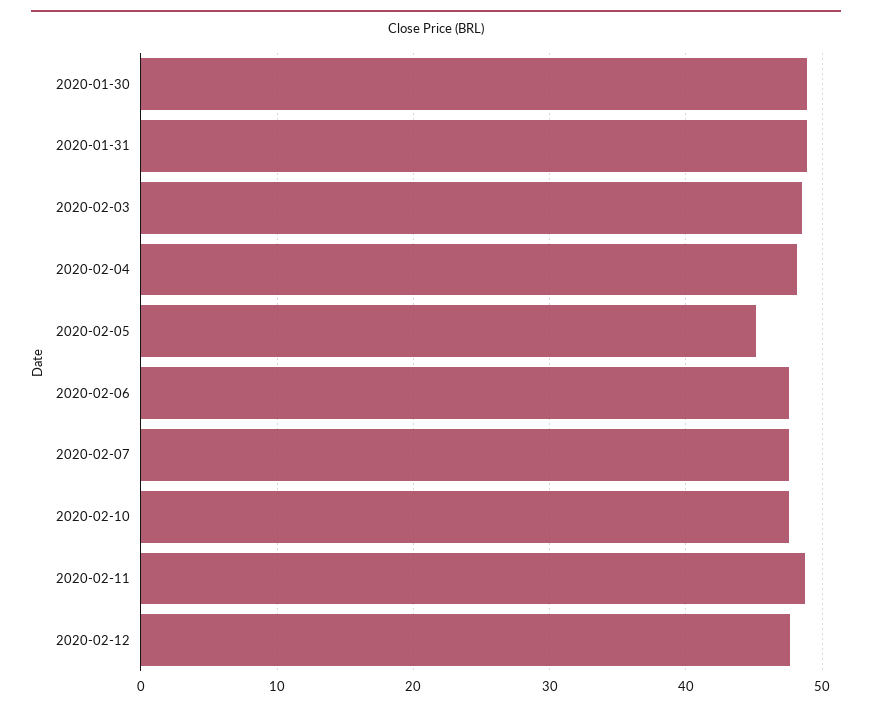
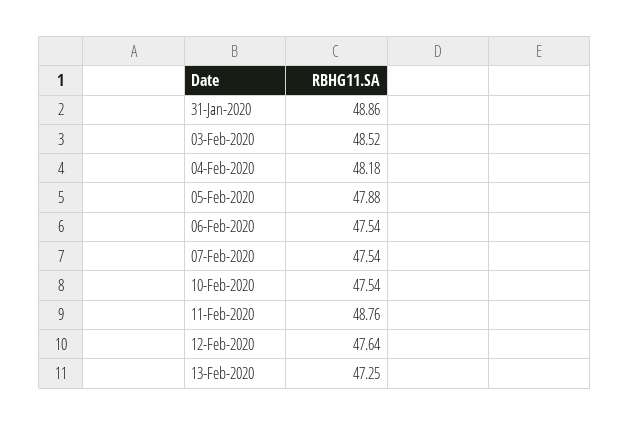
2020-01-30: 49 -> none
2020-02-05: 45 -> 47.88
13-Feb-2020: none -> 47.25

